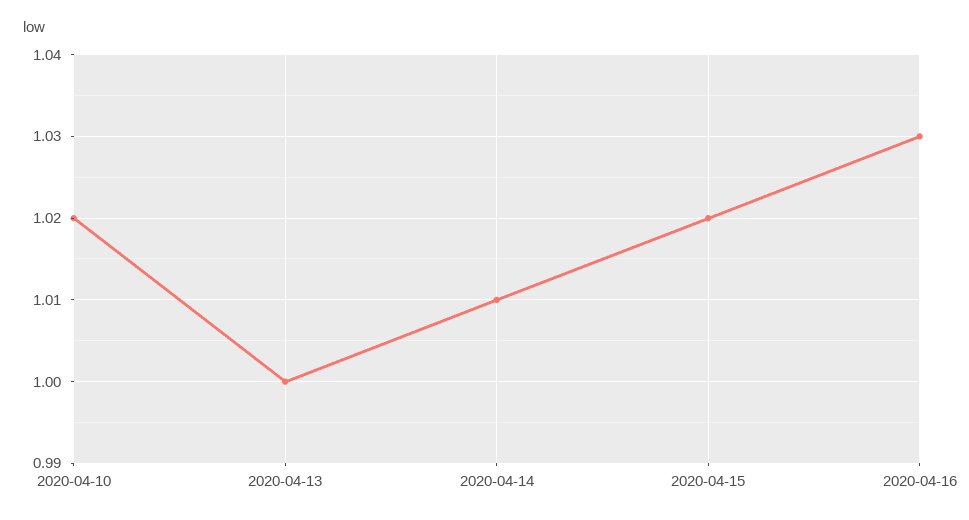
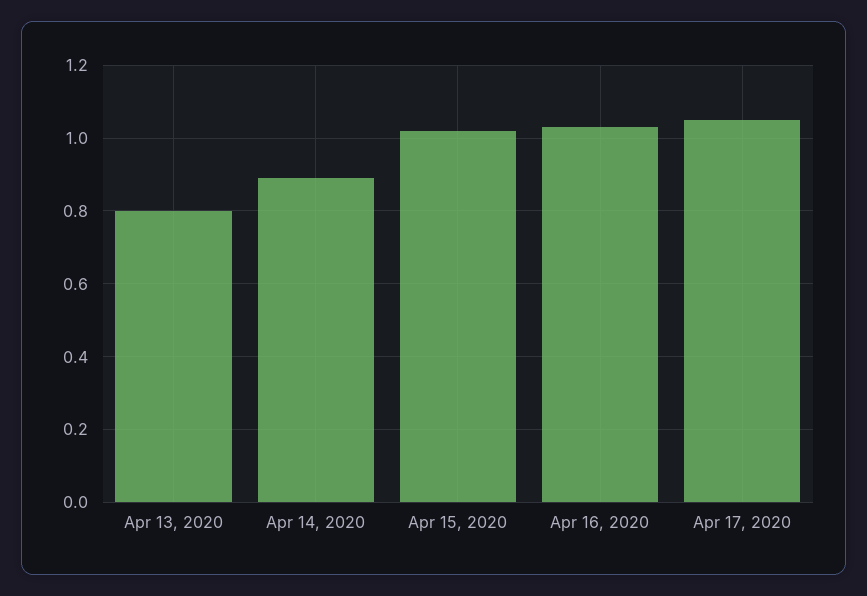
2020-04-10: 1.02 -> none
2020-04-13: 1 -> 0.8
2020-04-14: 1.01 -> 0.9
Apr 17, 2020: none -> 1.05

